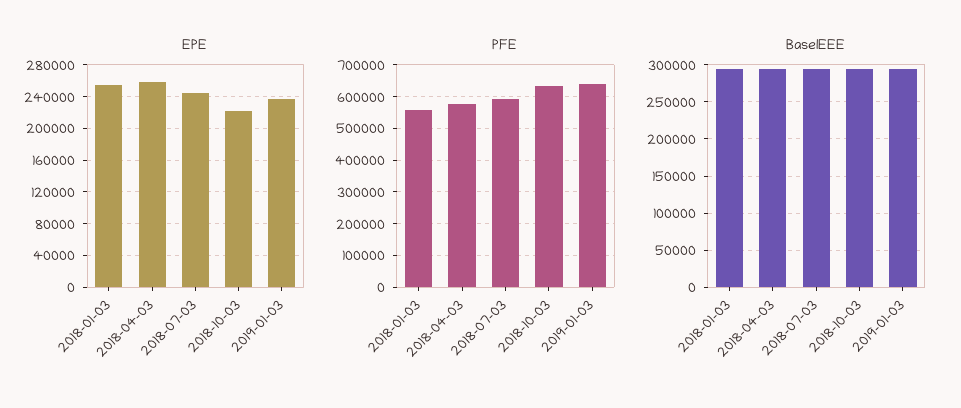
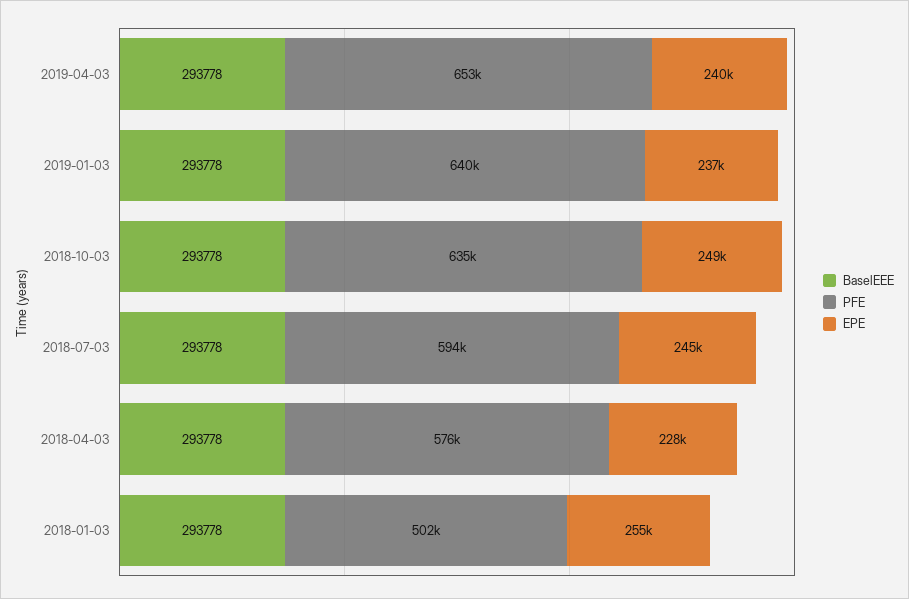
EPE, 2018-04-03: 260000 -> 228000
EPE, 2018-10-03: 220000 -> 249000
PFE, 2018-01-03: 560000 -> 502000
BaselEEE, 2019-04-03: none -> 293778
PFE, 2019-04-03: none -> 653000
EPE, 2019-04-03: none -> 240000

